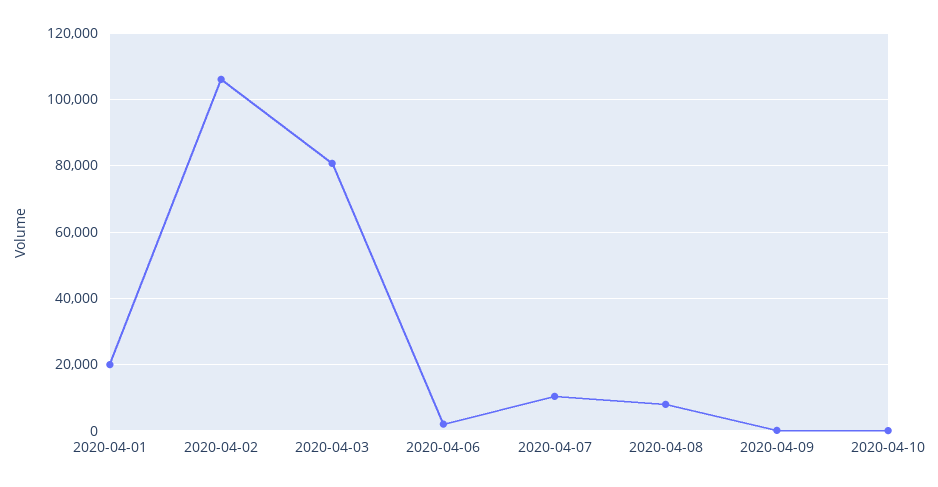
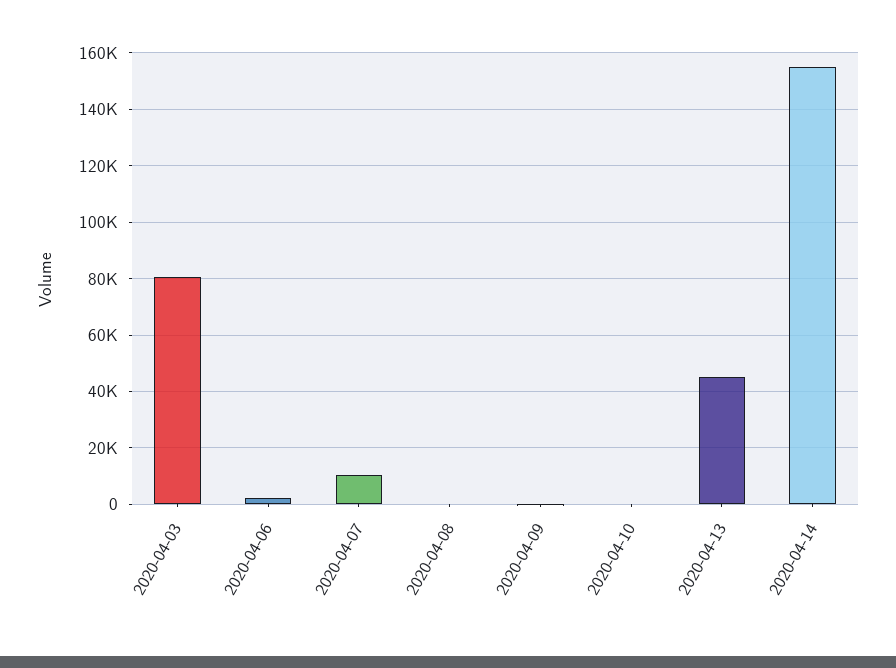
2020-04-01: 20000 -> none
2020-04-02: 106000 -> none
2020-04-08: 8000 -> 0
2020-04-13: none -> 45000
2020-04-14: none -> 155000

